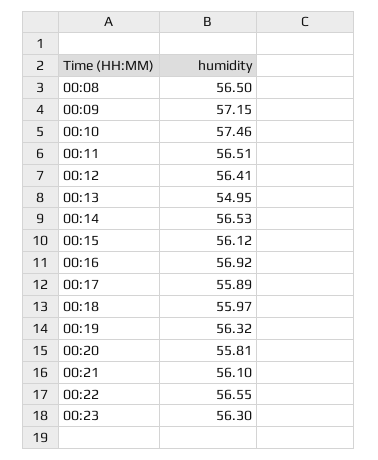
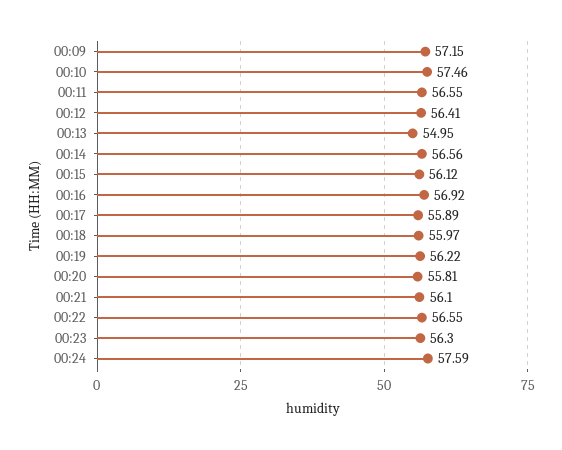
00:08: 56.5 -> none
00:11: 56.51 -> 56.55
00:14: 56.53 -> 56.56
00:19: 56.32 -> 56.22
00:24: none -> 57.59

